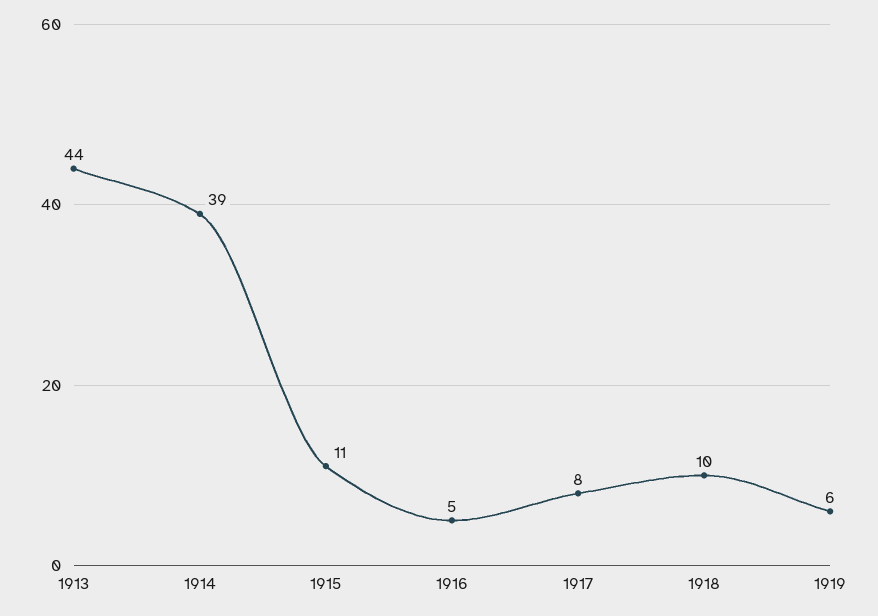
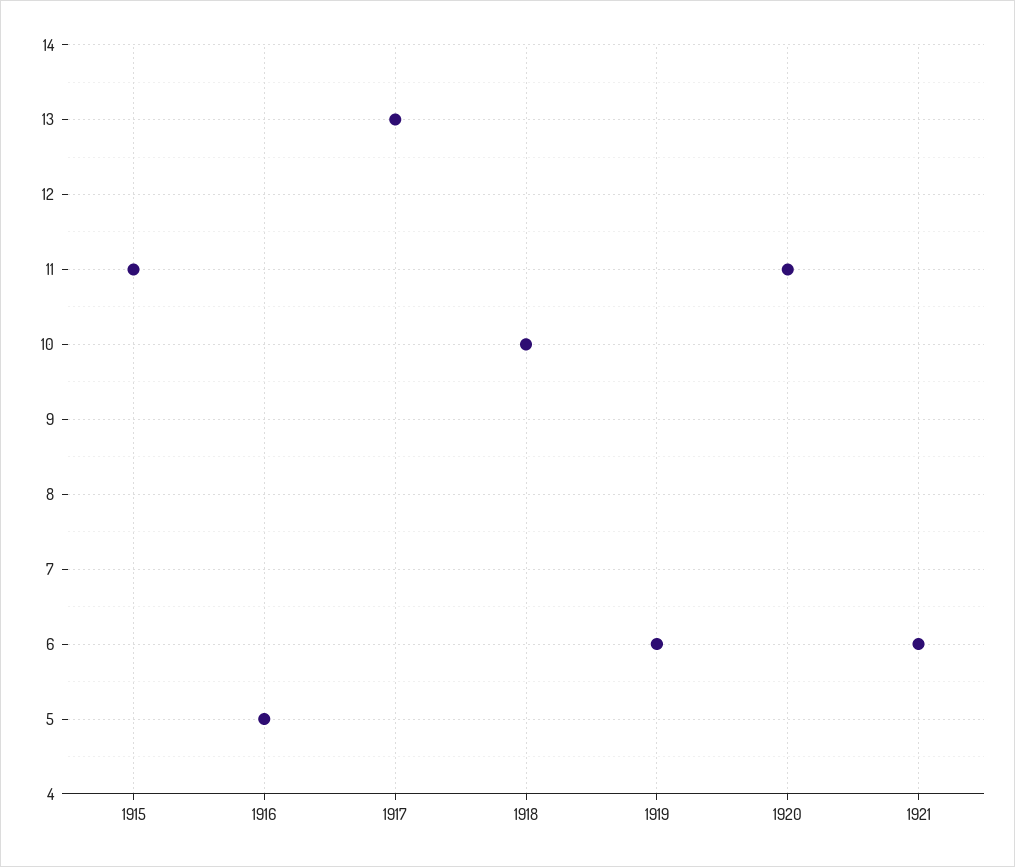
1913: 44 -> none
1914: 39 -> none
1917: 8 -> 13
1920: none -> 11
1921: none -> 6

